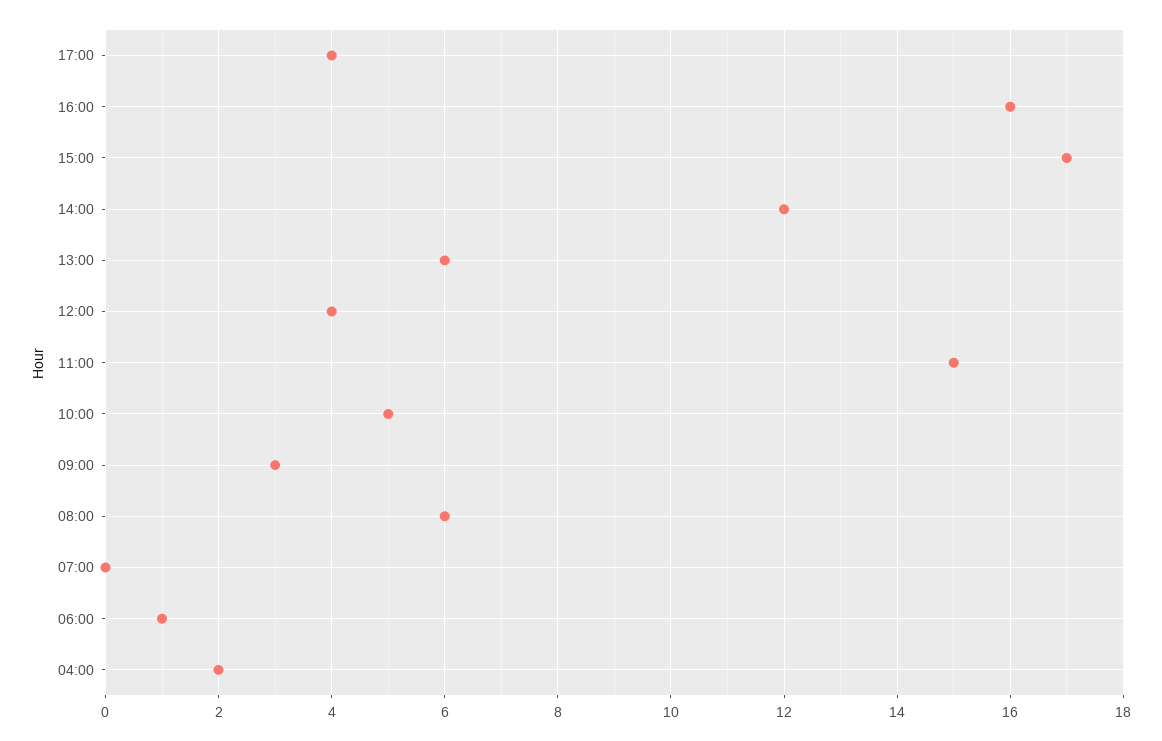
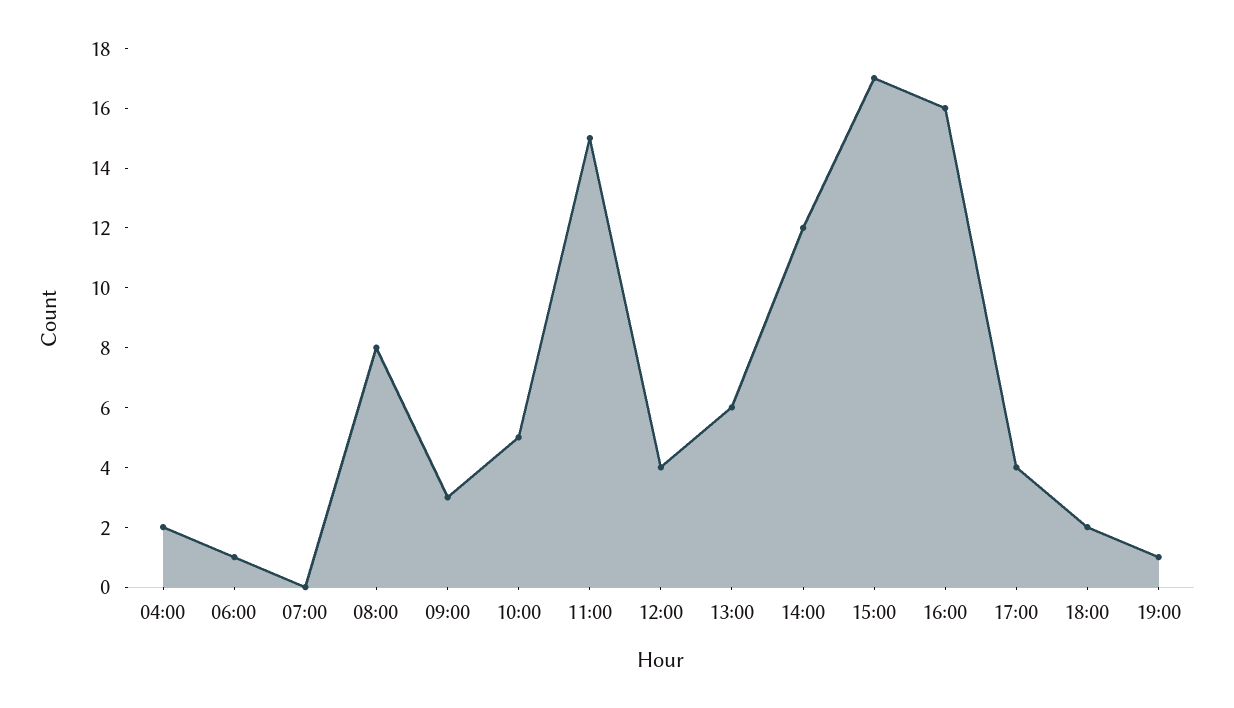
08:00: 6 -> 8
18:00: none -> 2
19:00: none -> 1

